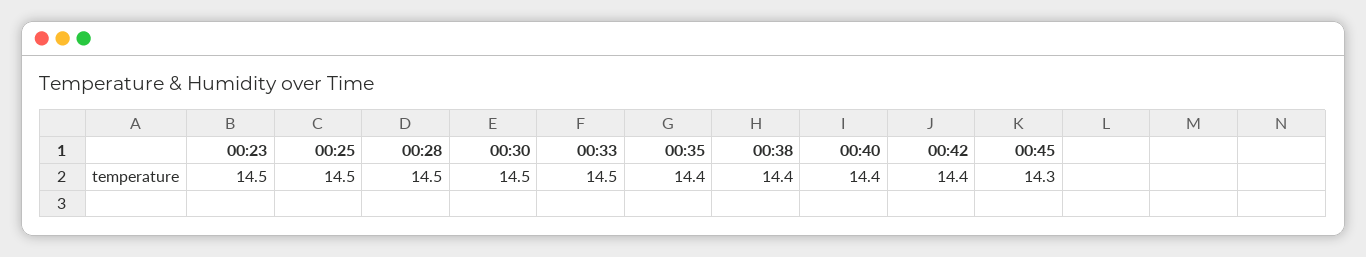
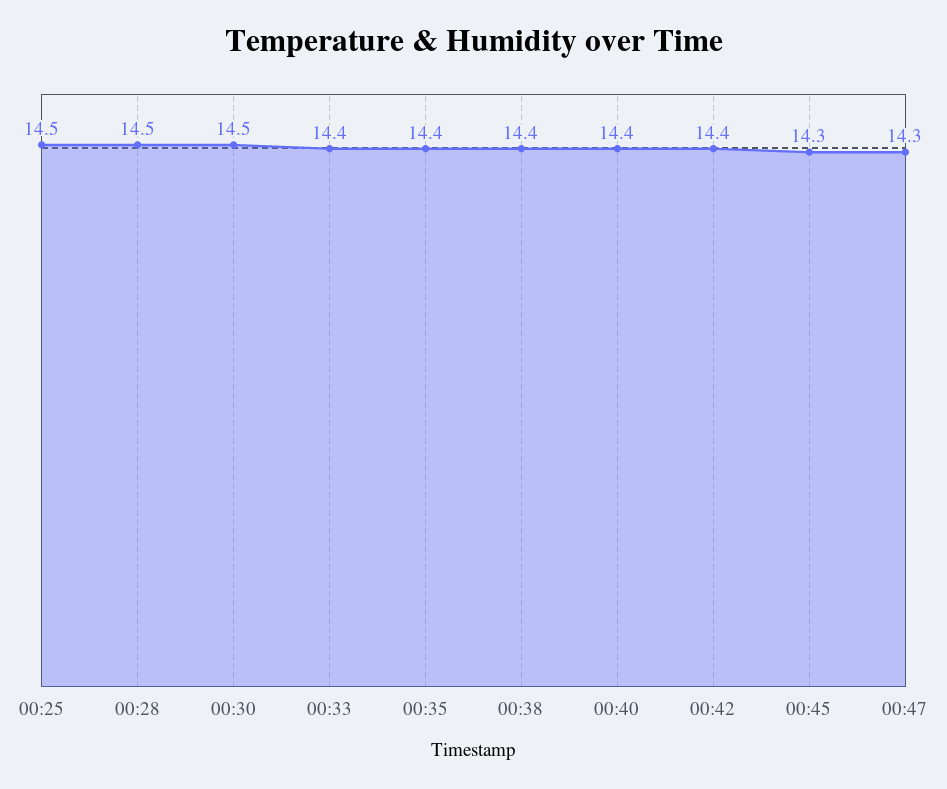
00:23: 14.5 -> none
00:33: 14.5 -> 14.4
00:47: none -> 14.3

